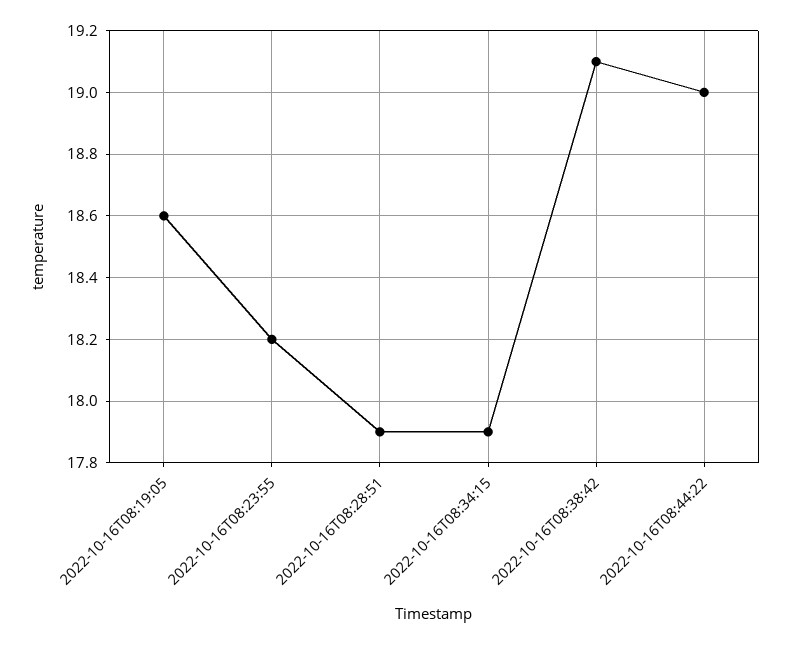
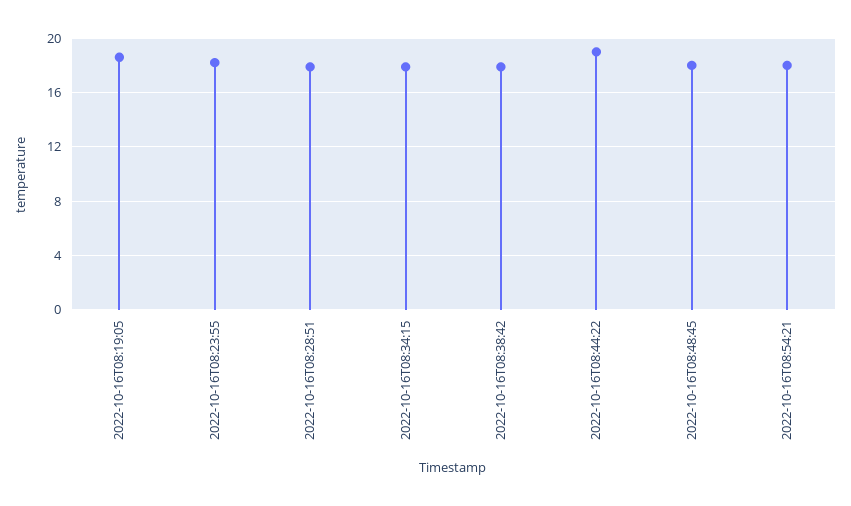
2022-10-16T08:38:42: 19.1 -> 18
2022-10-16T08:48:45: none -> 18
2022-10-16T08:54:21: none -> 18

